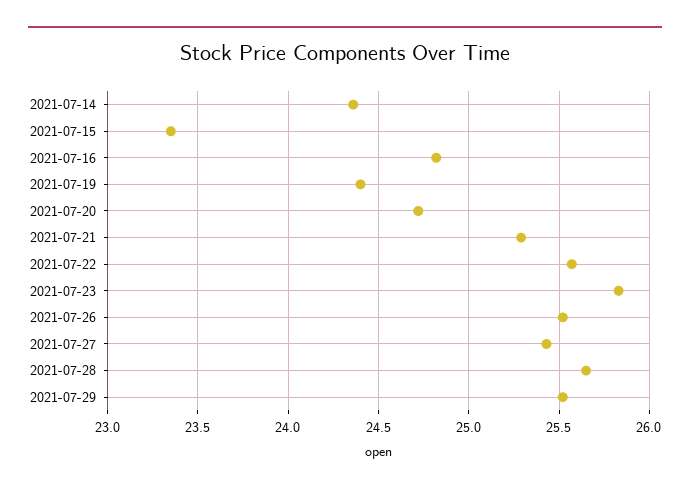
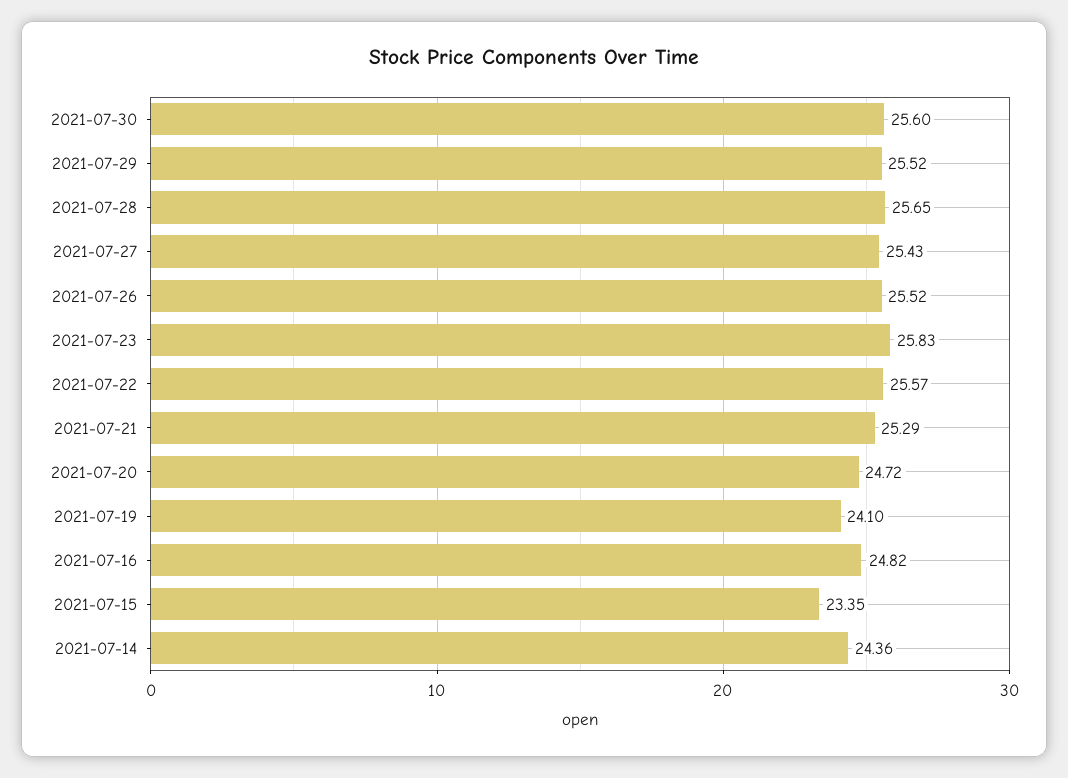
2021-07-19: 24.4 -> 24.1
2021-07-30: none -> 25.6

